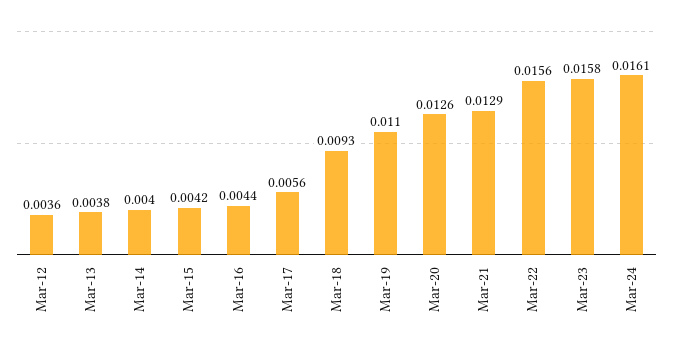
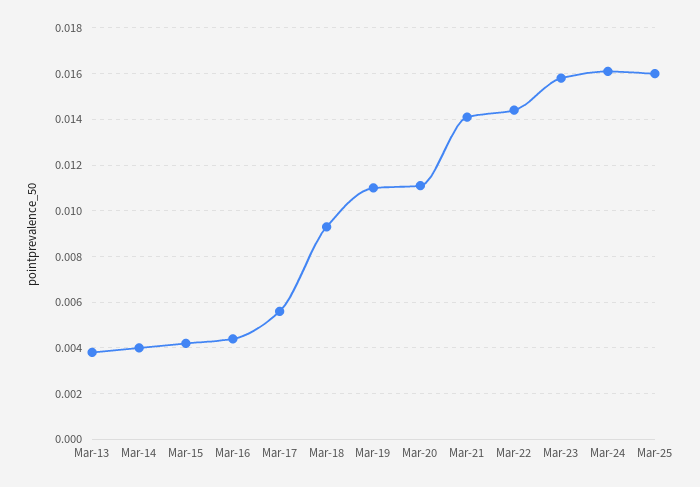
Mar-12: 0.0036 -> none
Mar-20: 0.0126 -> 0.011
Mar-21: 0.0129 -> 0.014
Mar-22: 0.0156 -> 0.0145
Mar-25: none -> 0.016

